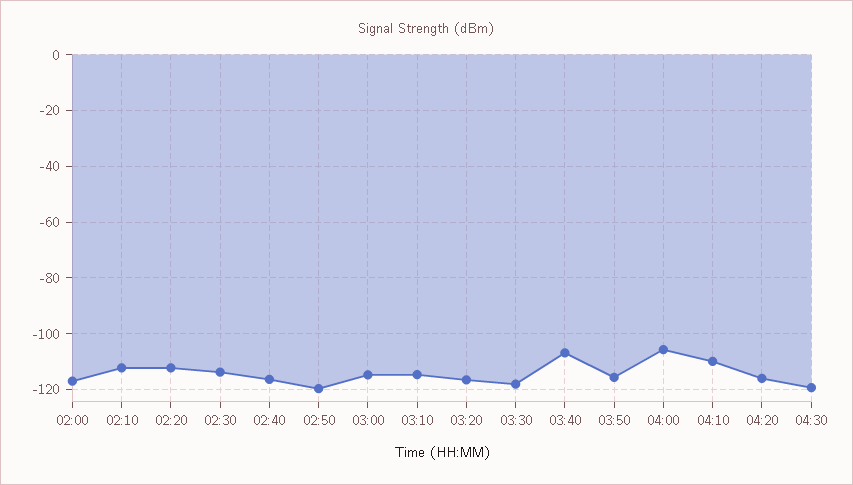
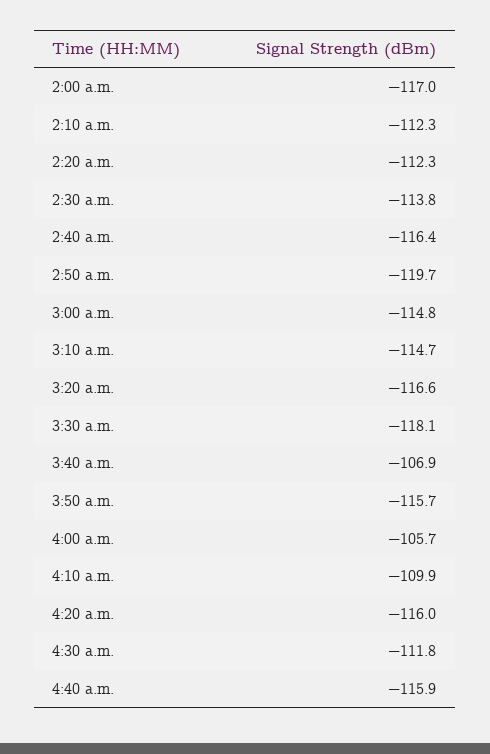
04:30: -120 -> -111.8
4:40 a.m.: none -> -115.9

